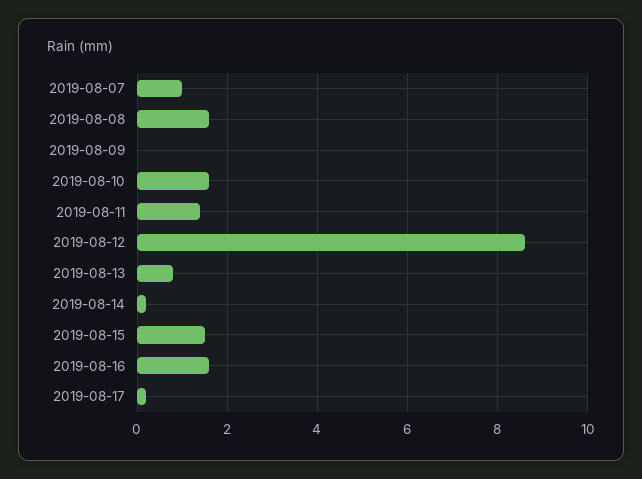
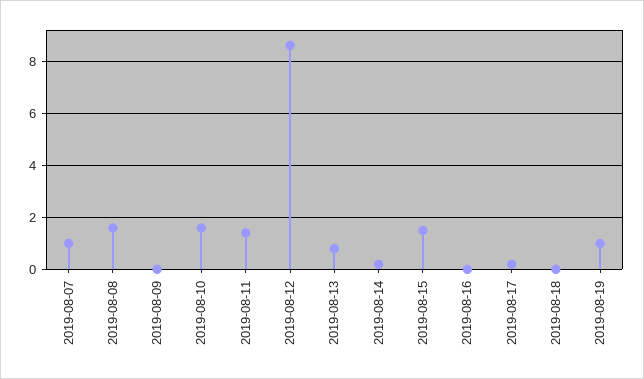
2019-08-16: 1.5 -> 0
2019-08-18: none -> 0
2019-08-19: none -> 1

